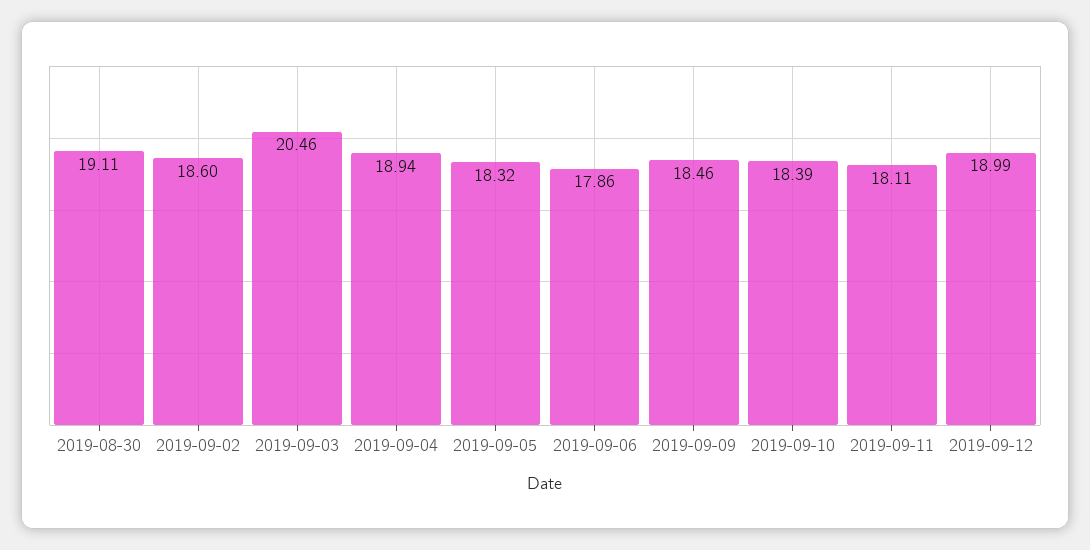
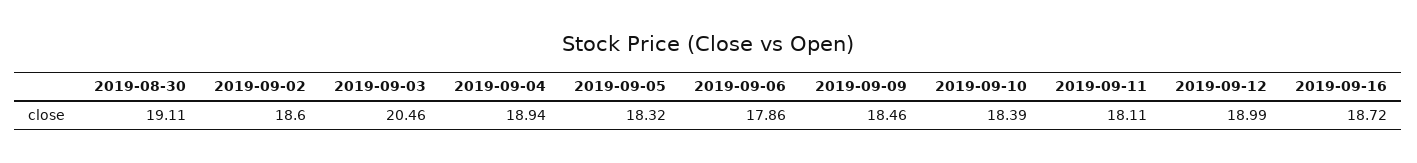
2019-09-16: none -> 18.72

